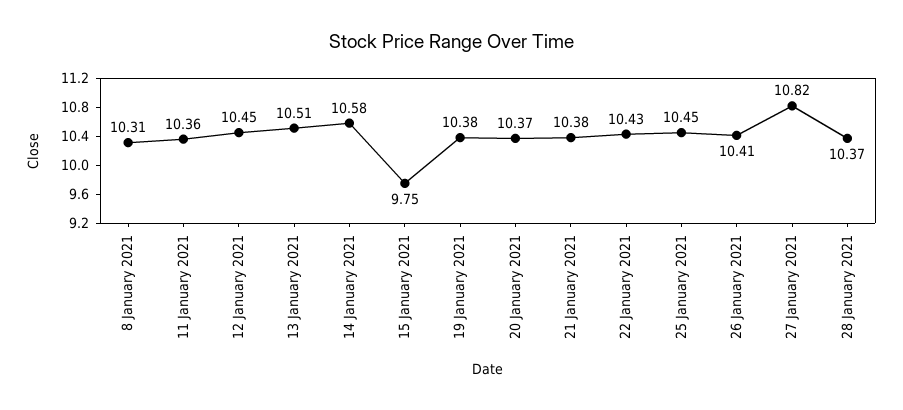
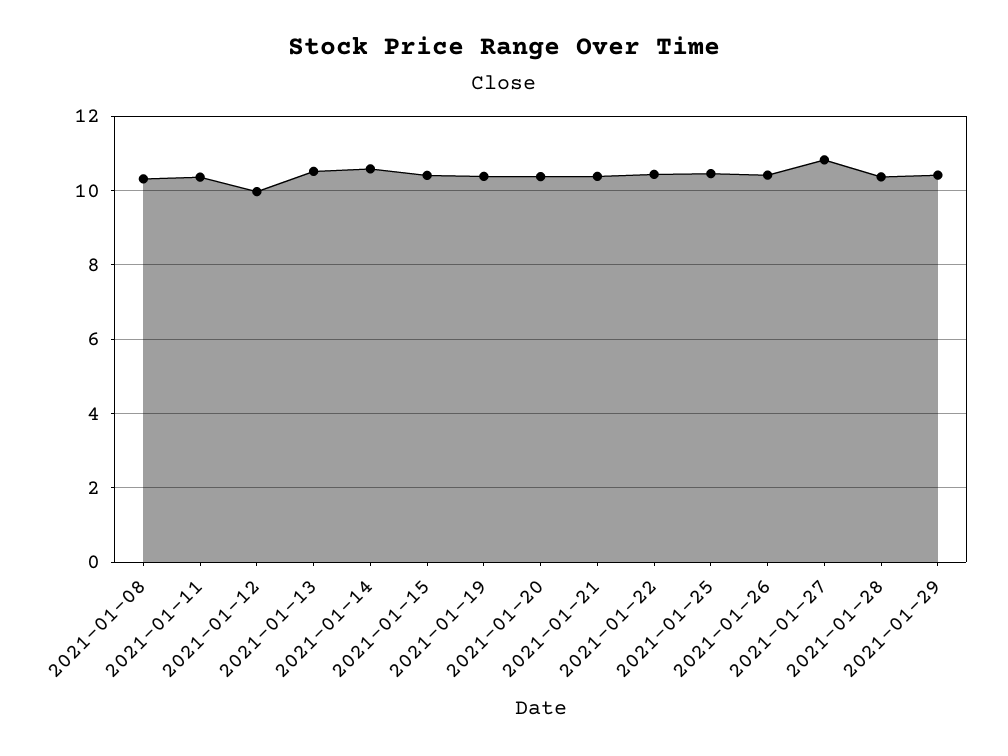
12 January 2021: 10.45 -> 10
15 January 2021: 9.75 -> 10.4
2021-01-29: none -> 10.4

